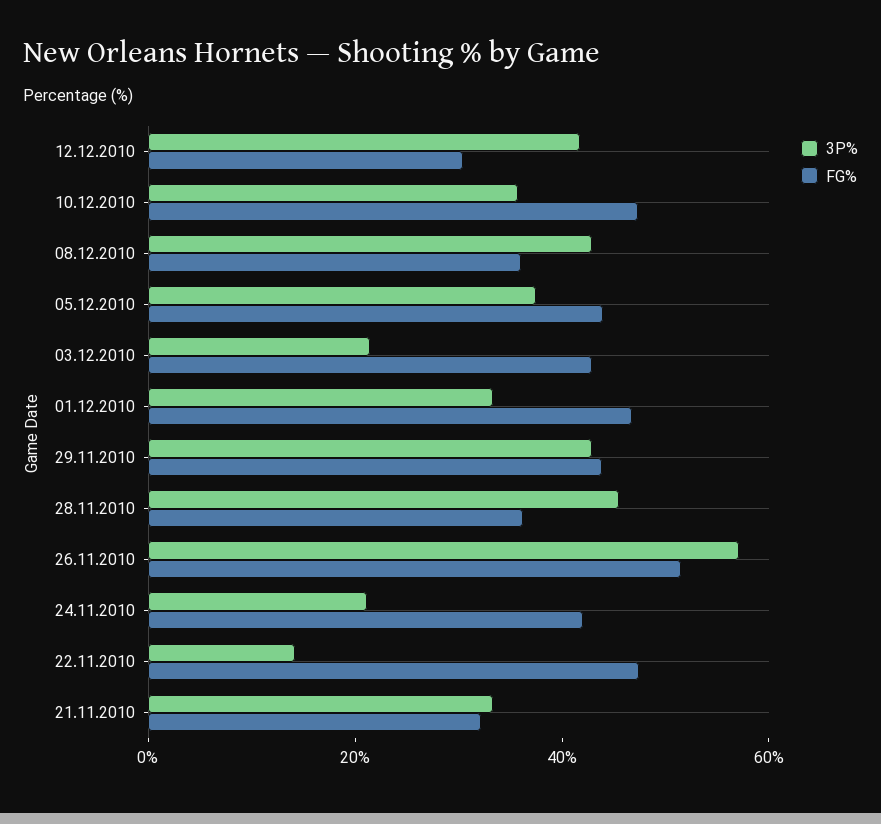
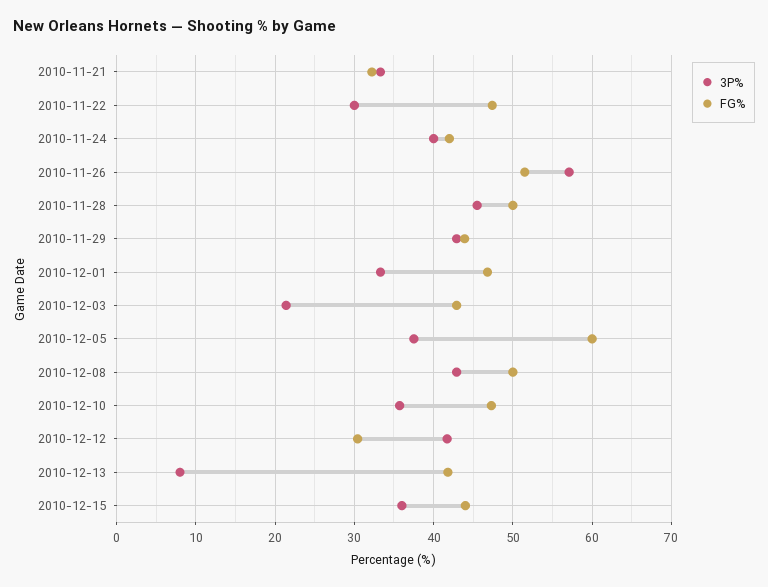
FG%, 08.12.2010: 35 -> 50
FG%, 05.12.2010: 45 -> 60
FG%, 28.11.2010: 35 -> 50
3P%, 24.11.2010: 20 -> 40
3P%, 22.11.2010: 15 -> 30
3P%, 2010-12-13: none -> 8
FG%, 2010-12-13: none -> 42
3P%, 2010-12-15: none -> 36
FG%, 2010-12-15: none -> 44

